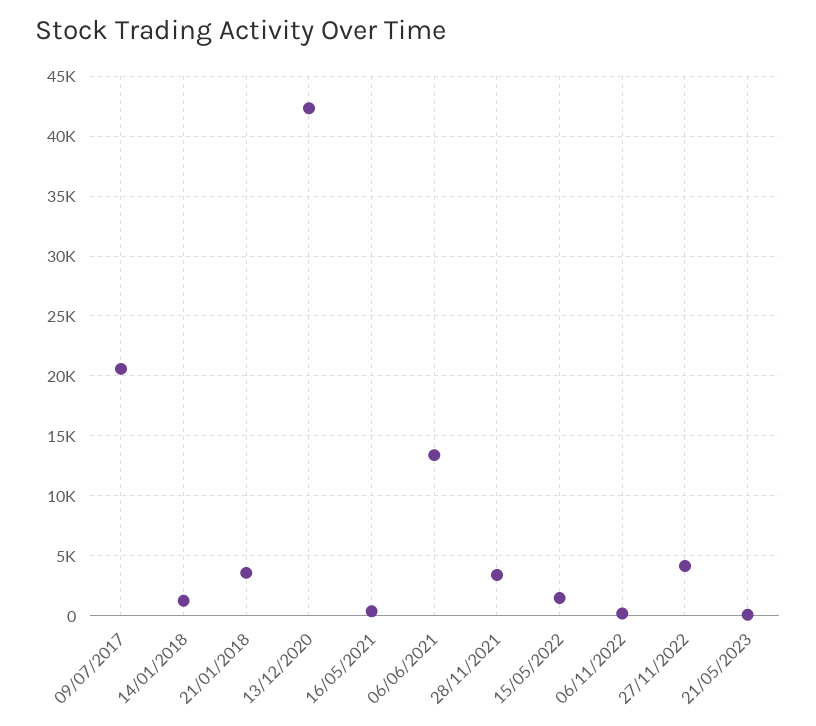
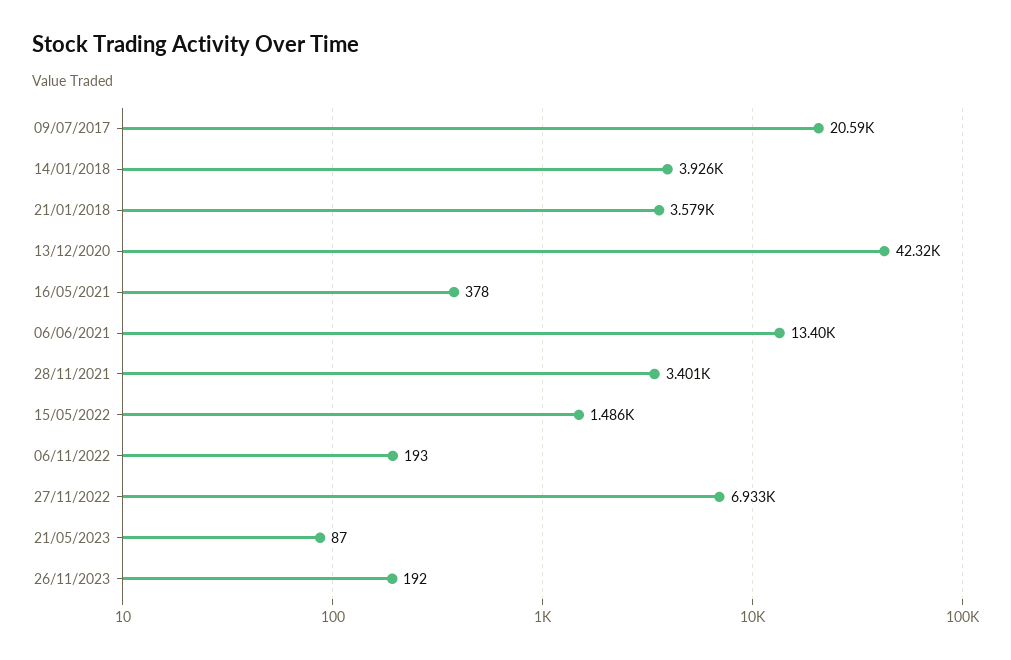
14/01/2018: 1000 -> 3926
27/11/2022: 4000 -> 6933
26/11/2023: none -> 192

